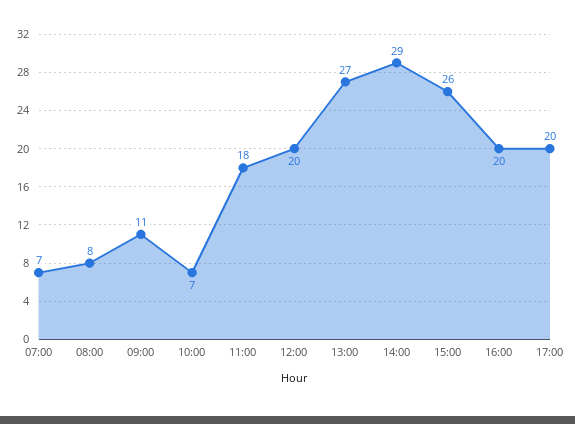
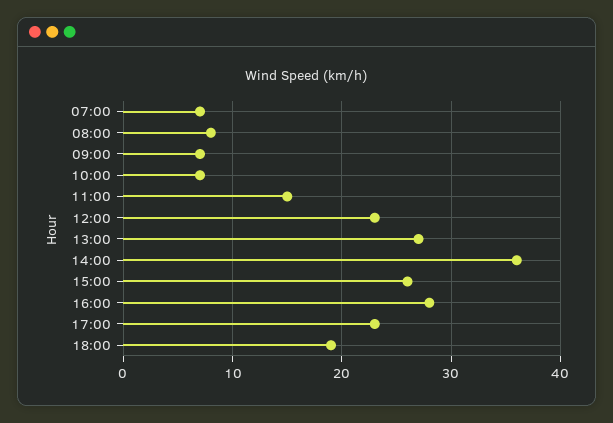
09:00: 11 -> 7
11:00: 18 -> 15
12:00: 20 -> 23
14:00: 29 -> 36
16:00: 20 -> 28
17:00: 20 -> 23
18:00: none -> 19

